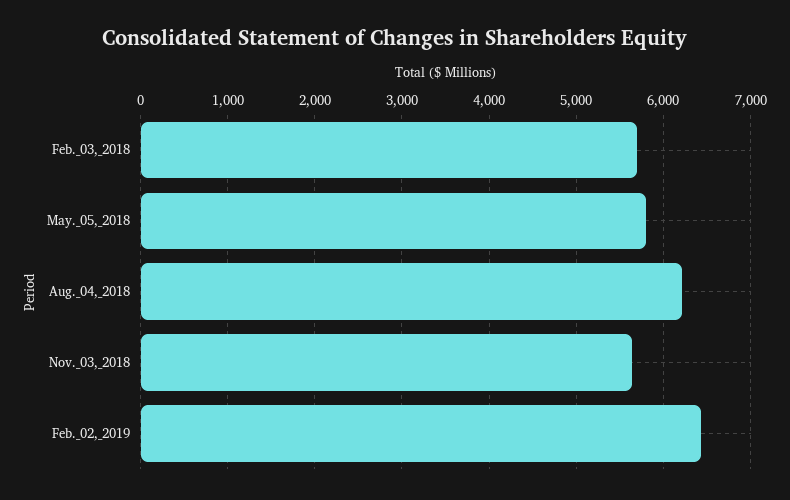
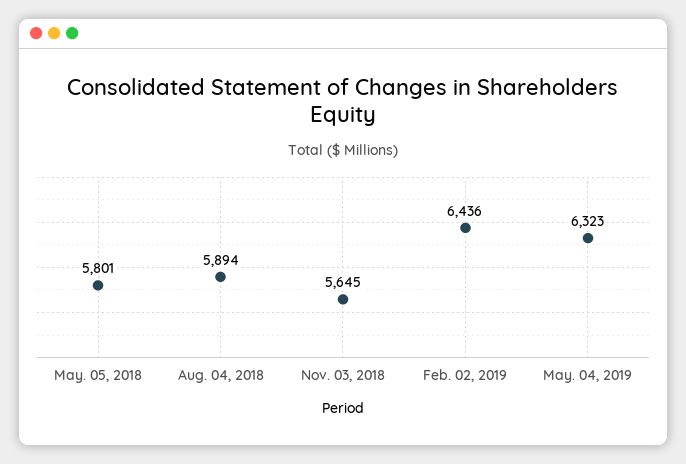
Feb._03,_2018: 5700 -> none
Aug._04,_2018: 6200 -> 5894
May. 04, 2019: none -> 6323

